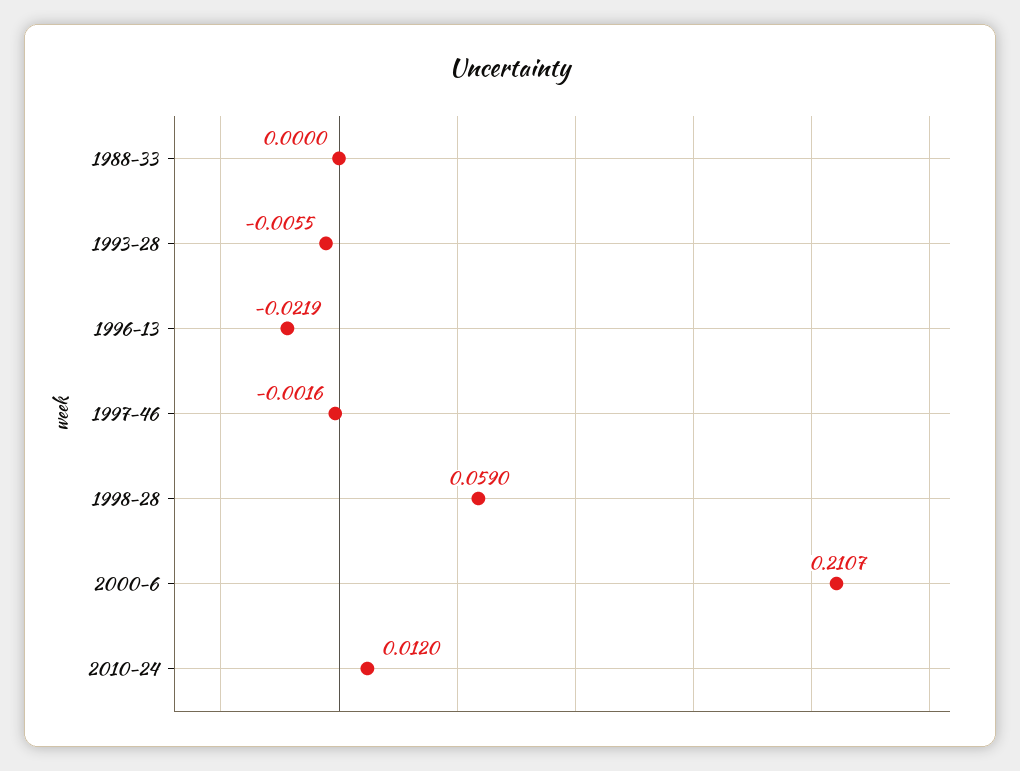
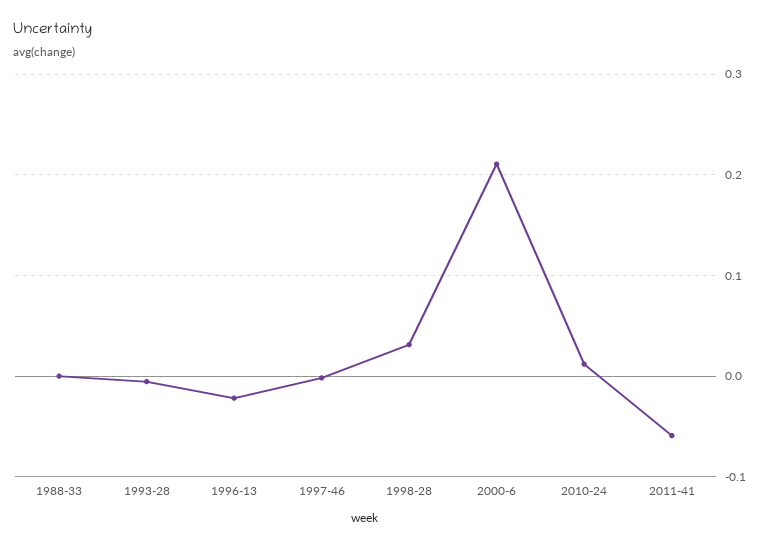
1998-28: 0.059 -> 0.03
2011-41: none -> -0.06

